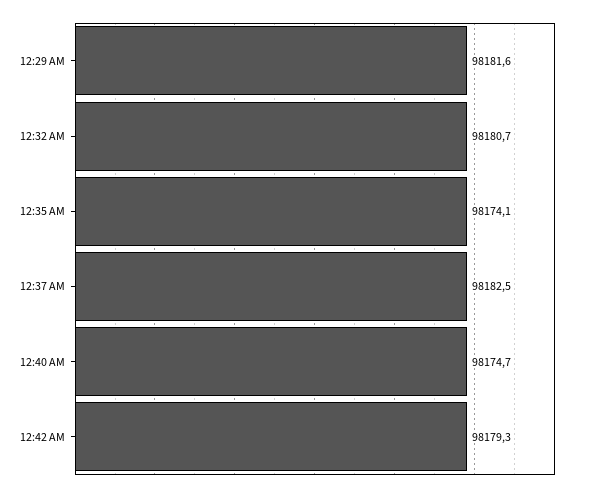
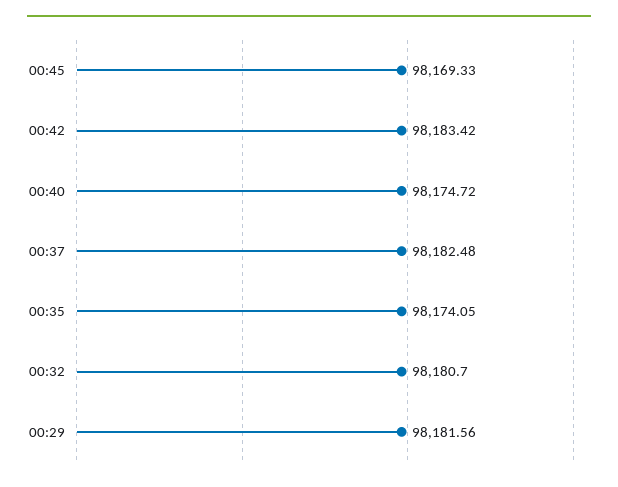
12:42 AM: 98179.3 -> 98183.42
00:45: none -> 98169.33

